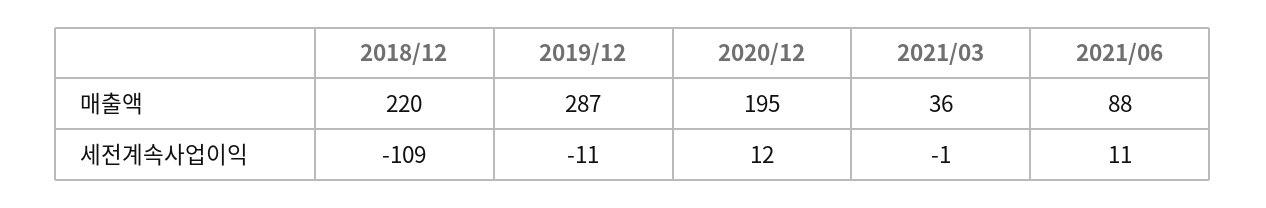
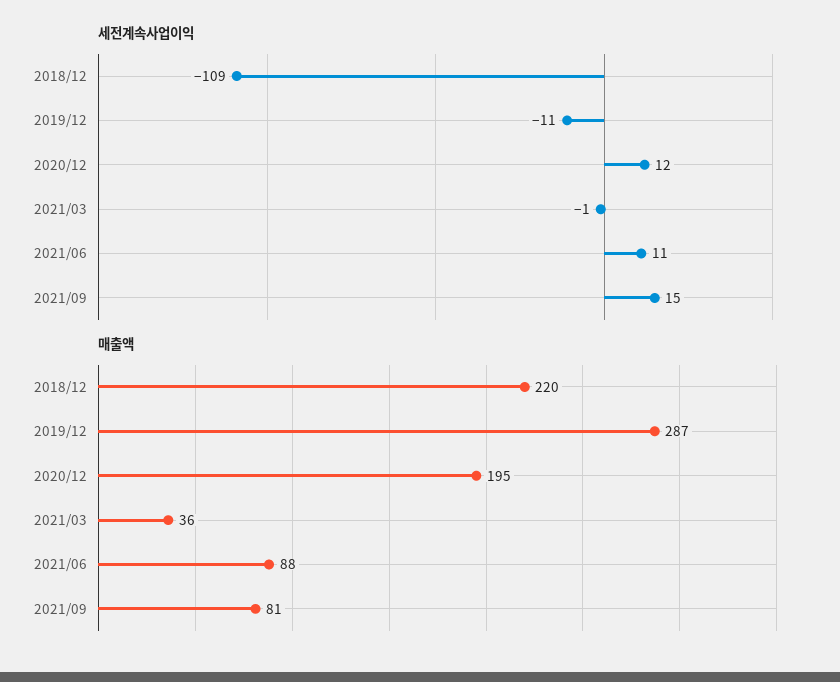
세전계속사업이익, 2021/09: none -> 15
매출액, 2021/09: none -> 81

